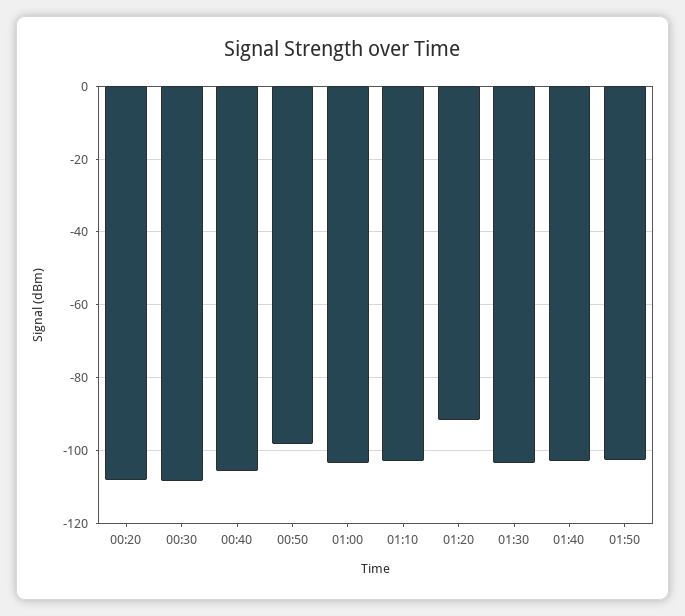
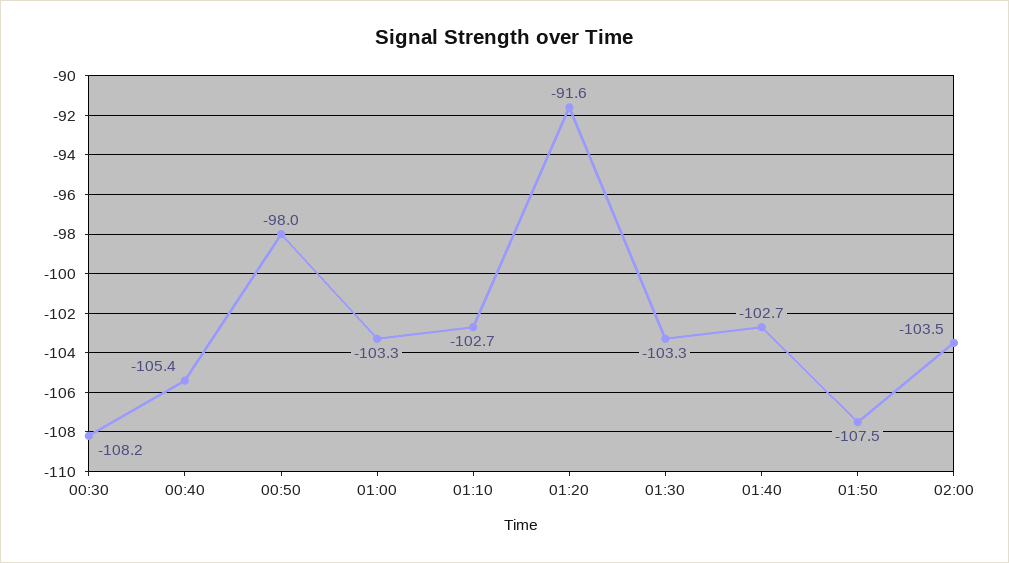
00:20: -108 -> none
01:50: -102 -> -107.5
02:00: none -> -103.5

